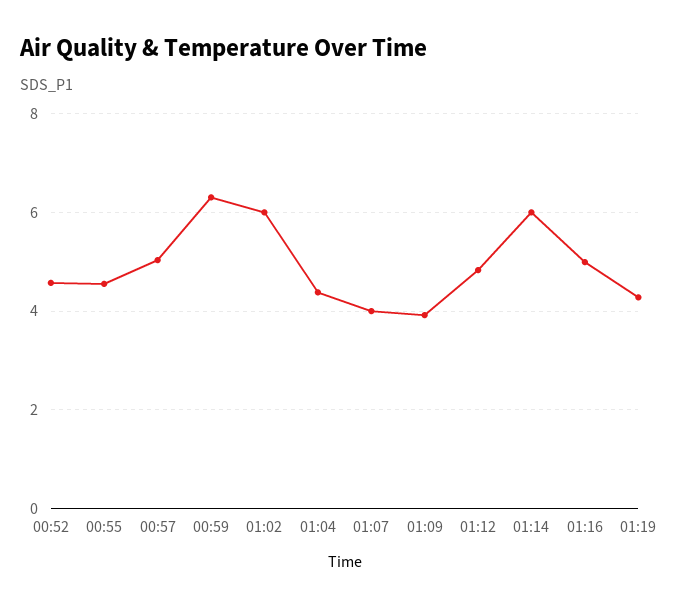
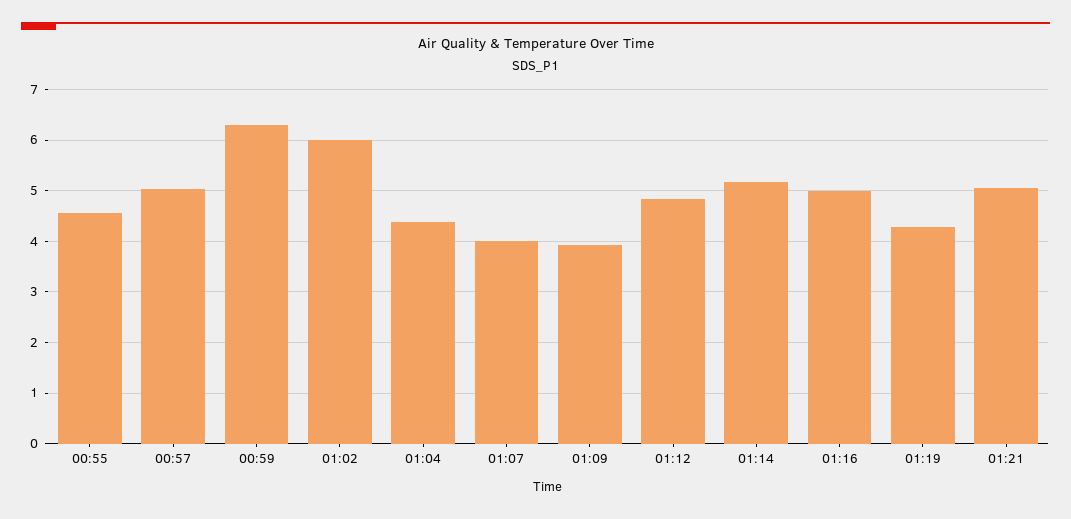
00:52: 4.6 -> none
01:14: 6 -> 5.2
01:21: none -> 5

